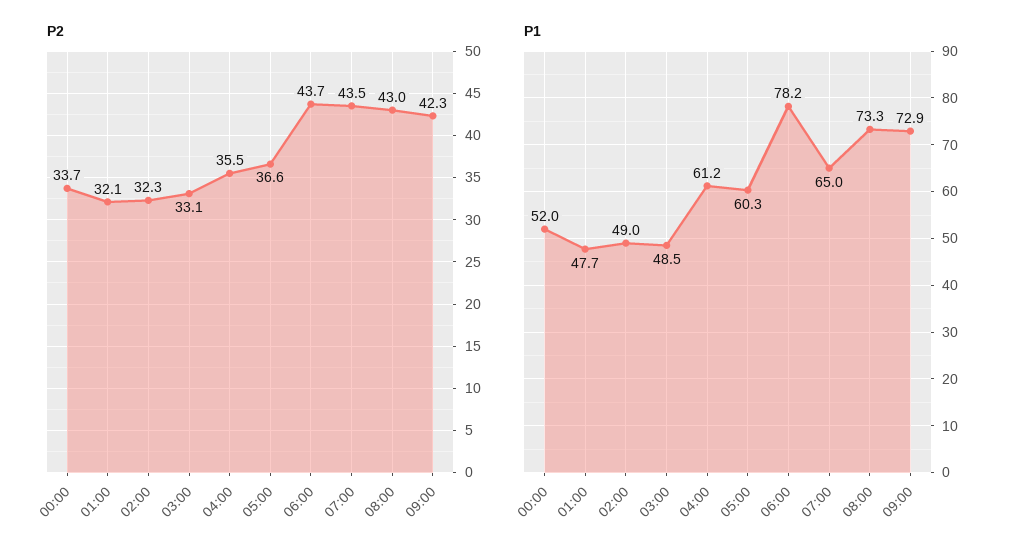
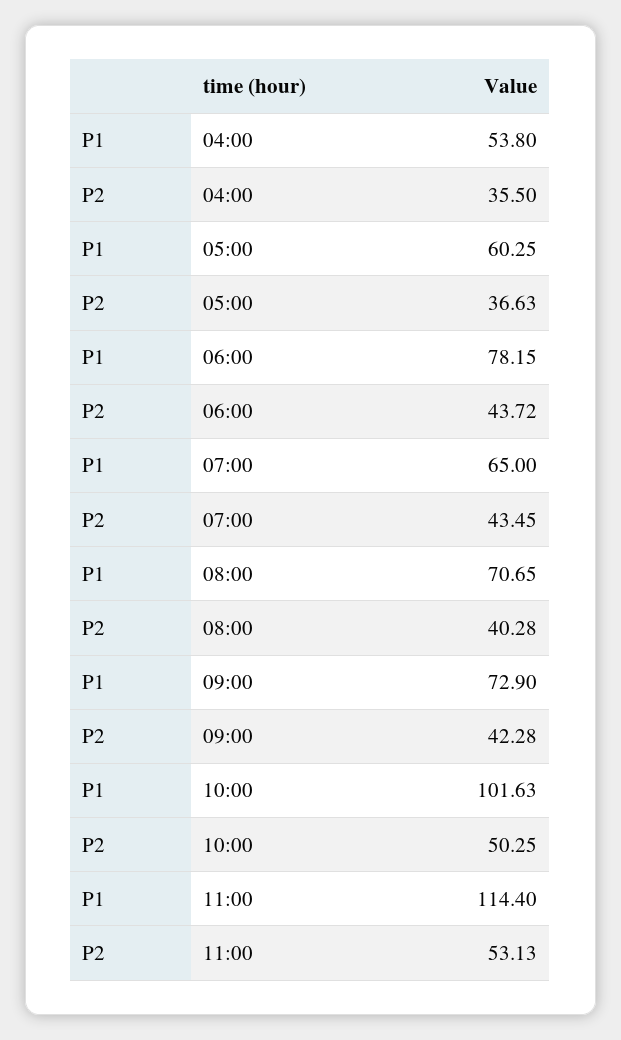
P2, 00:00: 33.7 -> none
P2, 01:00: 32.1 -> none
P2, 02:00: 32.3 -> none
P2, 03:00: 33.1 -> none
P2, 08:00: 43 -> 40.28
P1, 00:00: 52 -> none
P1, 01:00: 47.7 -> none
P1, 02:00: 49 -> none
P1, 03:00: 48.5 -> none
P1, 04:00: 61.2 -> 53.8
P1, 08:00: 73.3 -> 70.65
P1, 10:00: none -> 101.63
P2, 10:00: none -> 50.25
P1, 11:00: none -> 114.4
P2, 11:00: none -> 53.13

